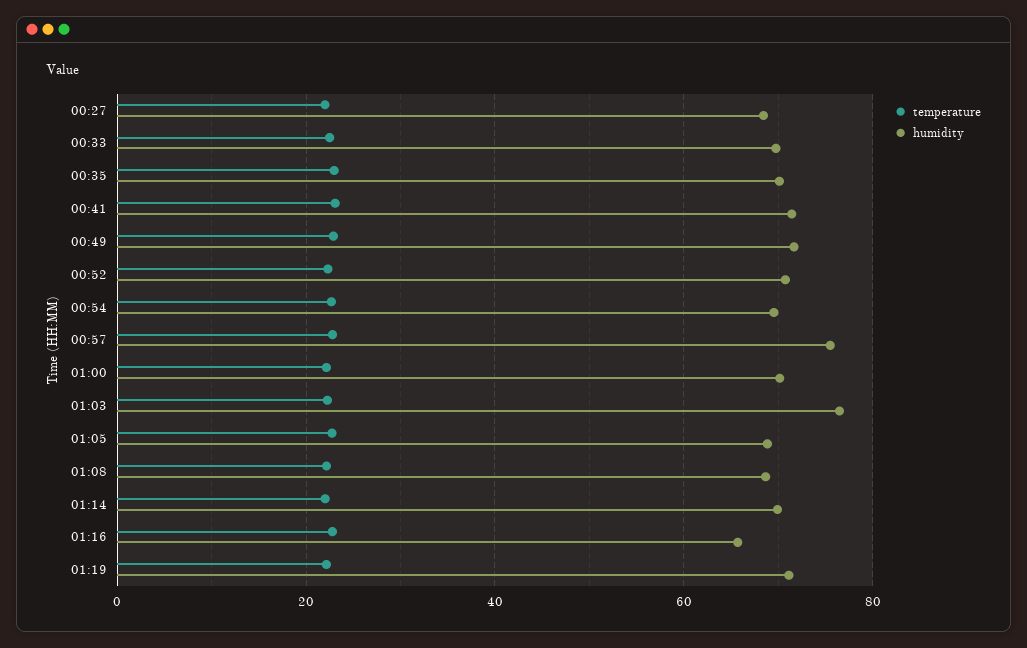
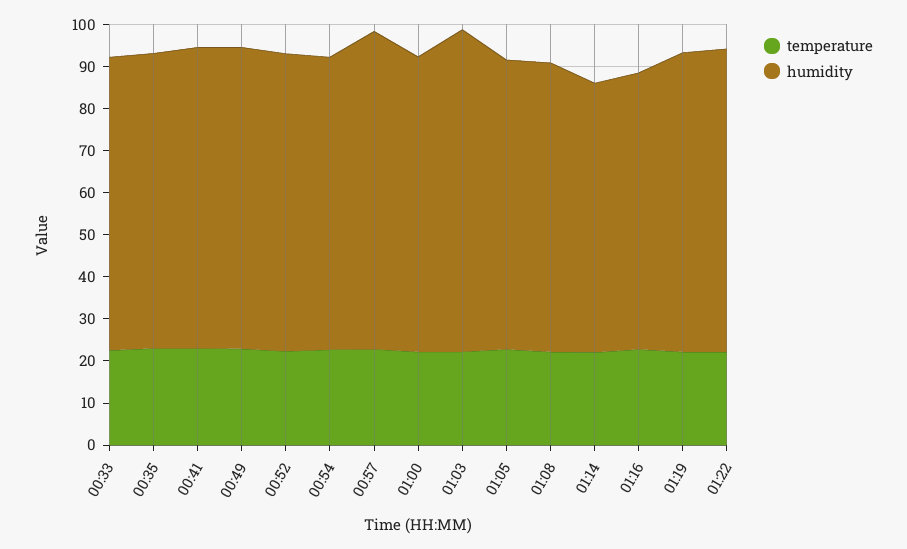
temperature, 00:27: 22 -> none
humidity, 00:27: 68 -> none
humidity, 01:14: 70 -> 64
temperature, 01:22: none -> 22
humidity, 01:22: none -> 72

